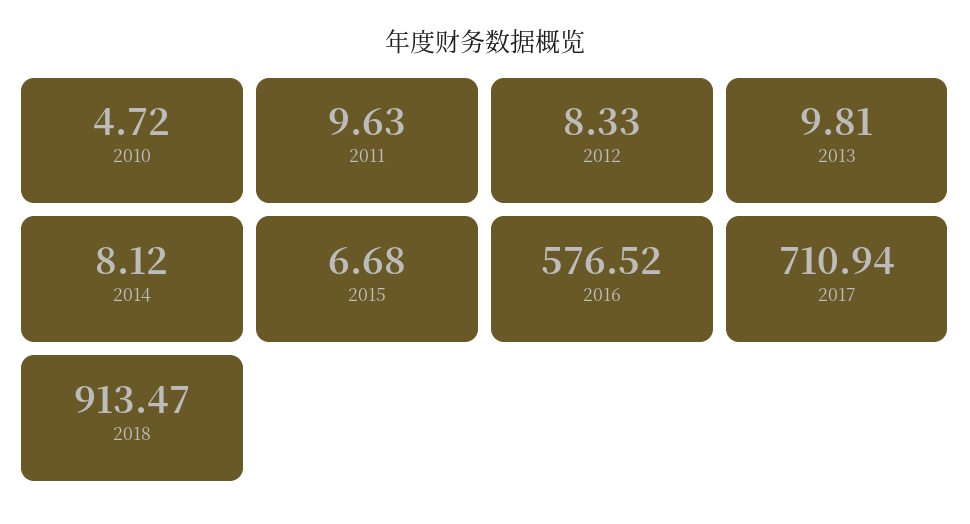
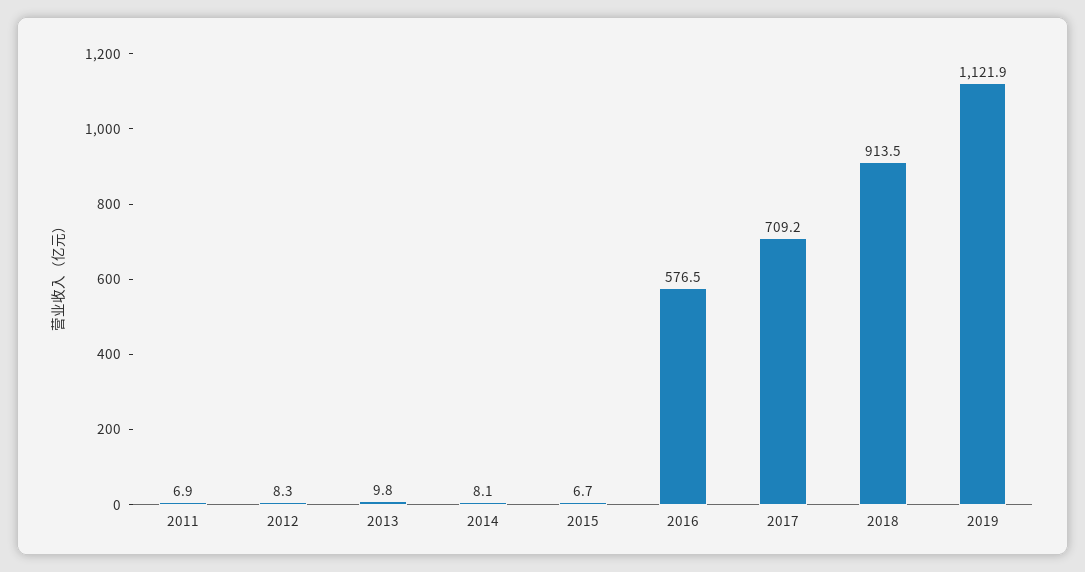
2010: 4.72 -> none
2011: 9.63 -> 6.9
2017: 710.94 -> 709.2
2019: none -> 1121.9

